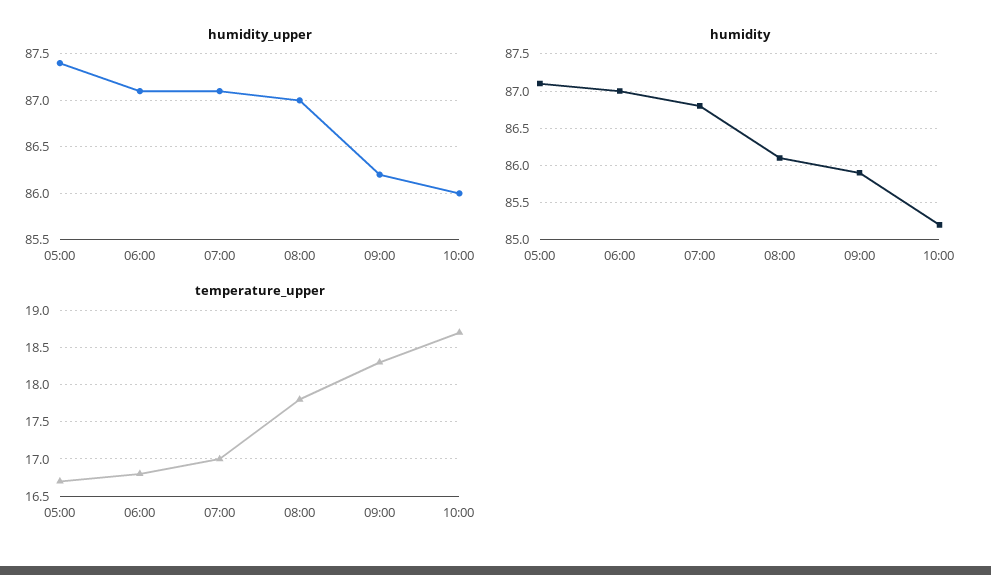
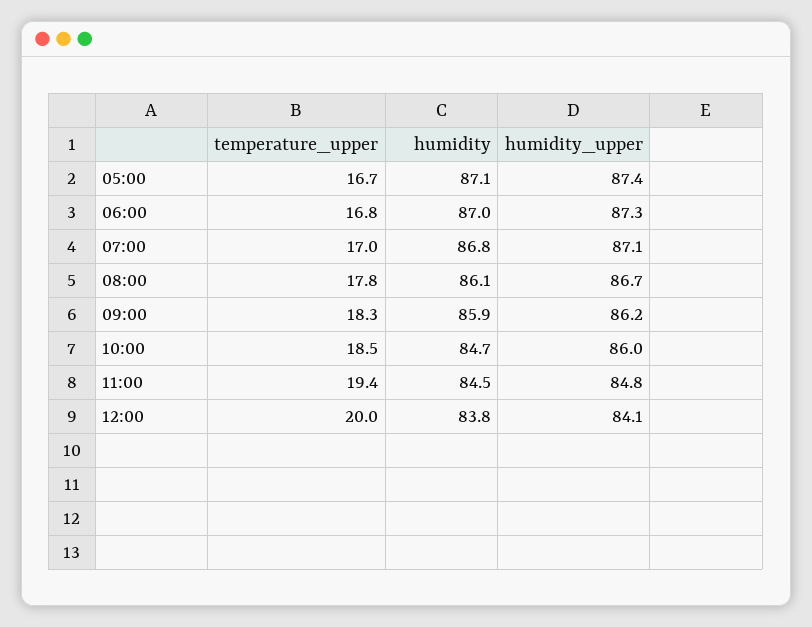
humidity_upper, 06:00: 87.1 -> 87.3
humidity_upper, 08:00: 87 -> 86.7
humidity, 10:00: 85.2 -> 84.7
temperature_upper, 10:00: 18.7 -> 18.5
temperature_upper, 11:00: none -> 19.4
humidity, 11:00: none -> 84.5
humidity_upper, 11:00: none -> 84.8
temperature_upper, 12:00: none -> 20
humidity, 12:00: none -> 83.8
humidity_upper, 12:00: none -> 84.1

